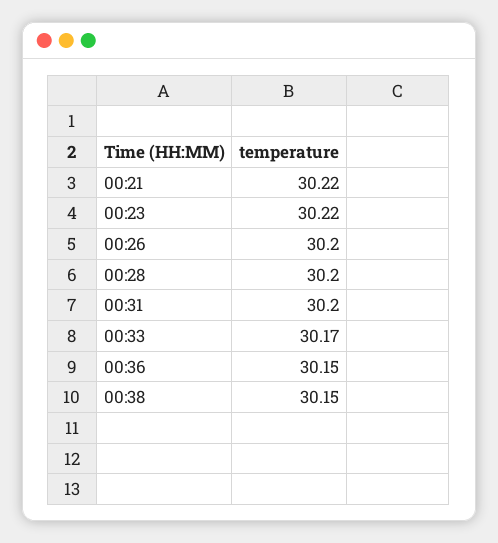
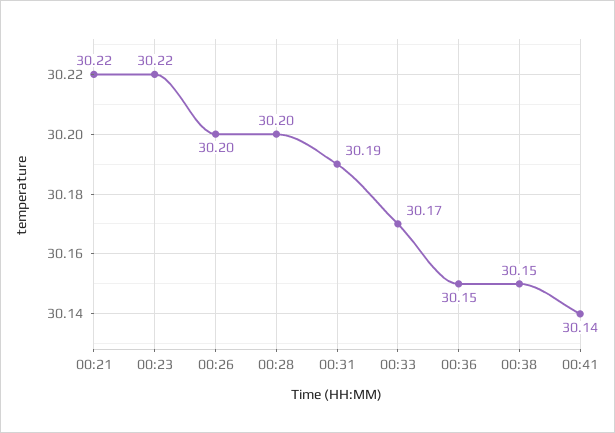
00:31: 30.2 -> 30.19
00:41: none -> 30.14

